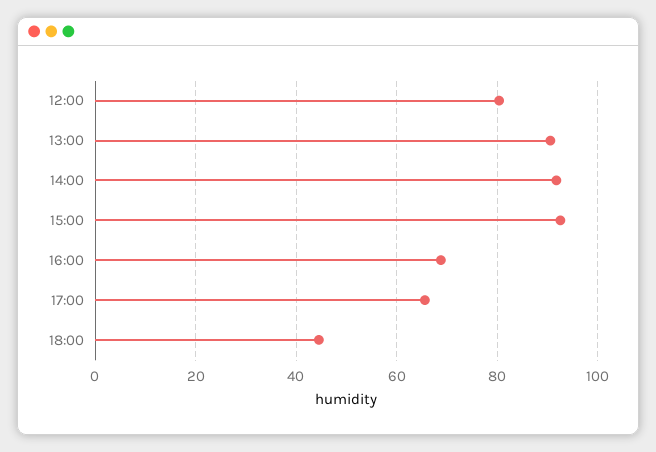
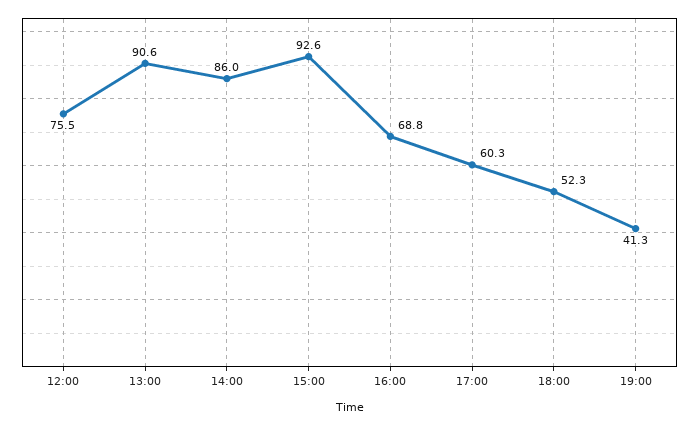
12:00: 80 -> 75.5
14:00: 92 -> 86
17:00: 66 -> 60.3
18:00: 44 -> 52.3
19:00: none -> 41.3

